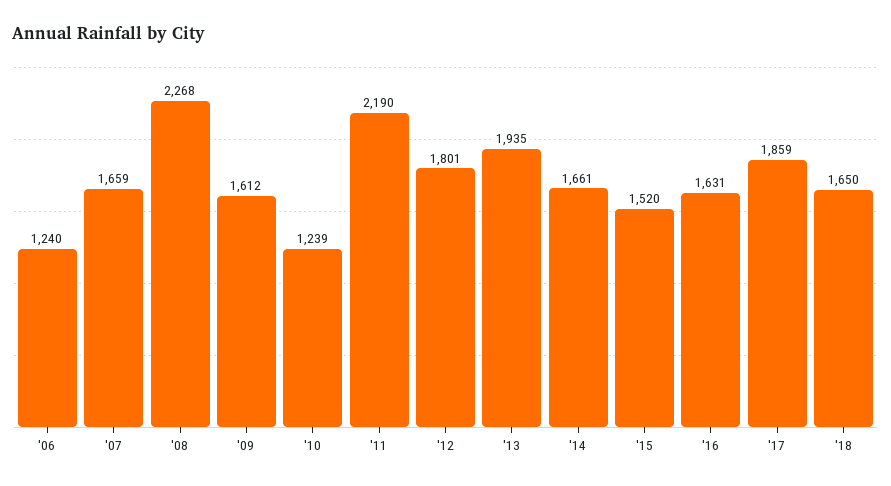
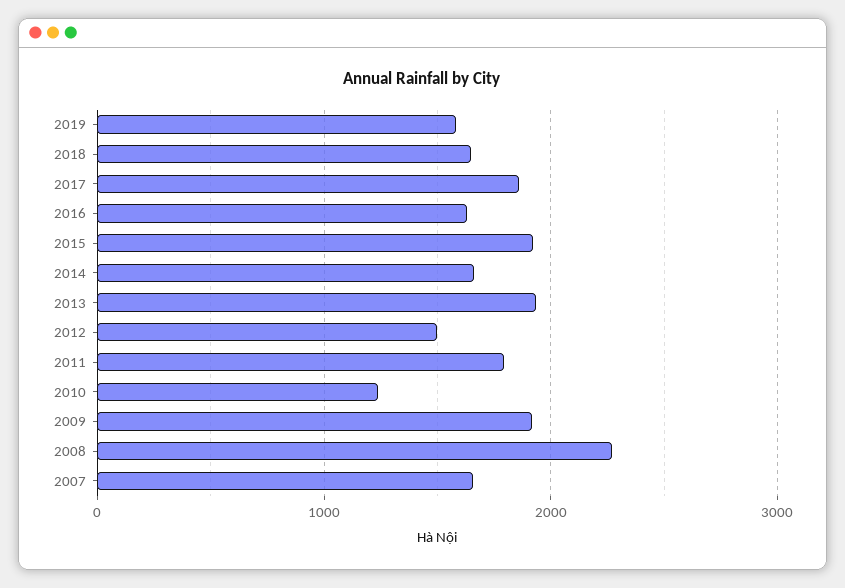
'06: 1240 -> none
'09: 1612 -> 1900
'11: 2190 -> 1800
'12: 1801 -> 1500
'15: 1520 -> 1900
2019: none -> 1600

